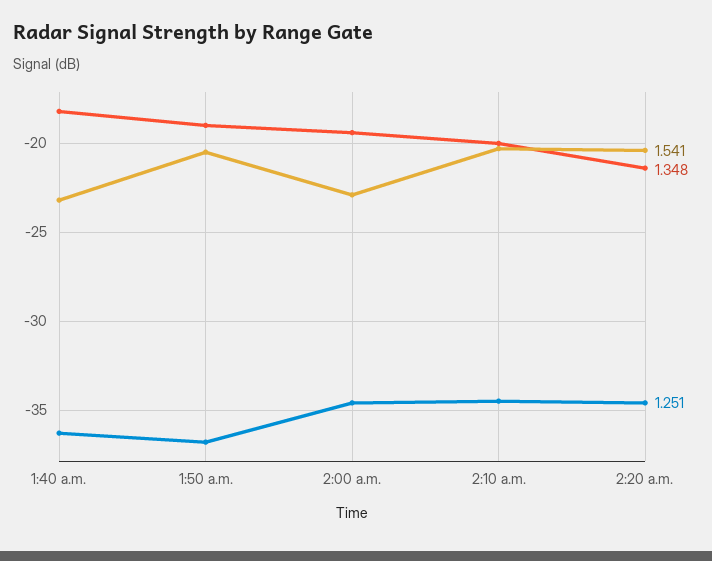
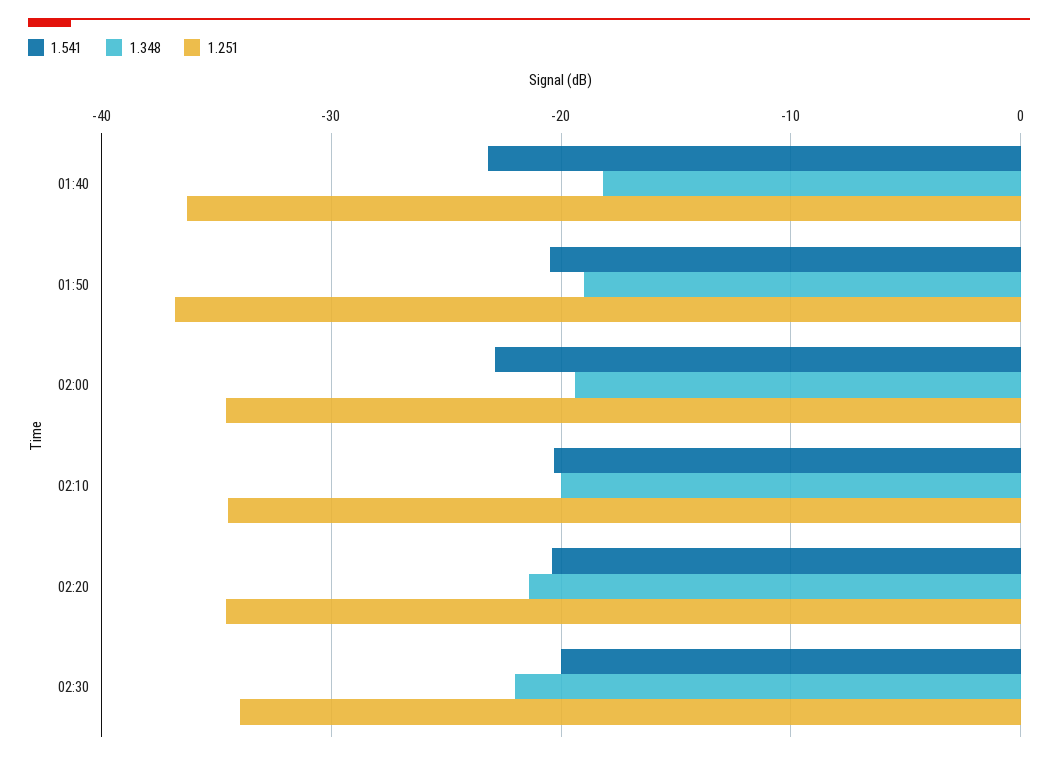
1.541, 02:30: none -> -20
1.348, 02:30: none -> -22
1.251, 02:30: none -> -34

